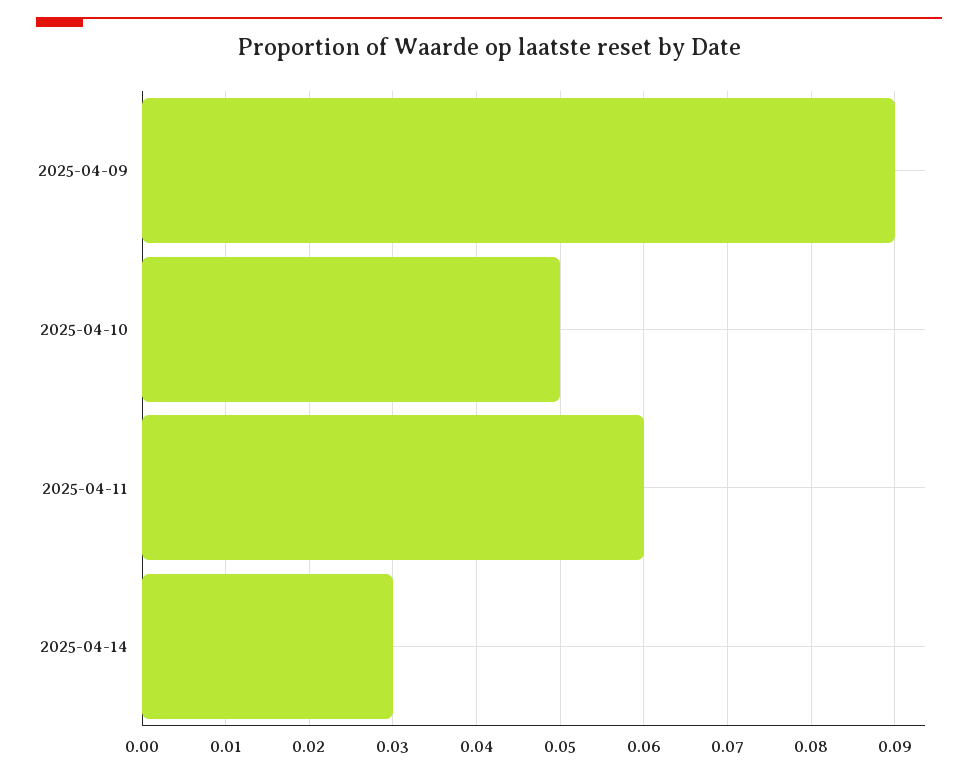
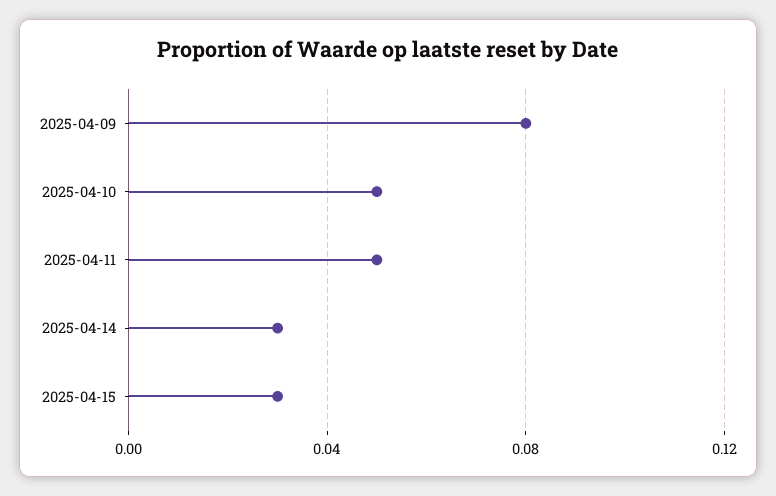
2025-04-09: 0.09 -> 0.08
2025-04-11: 0.06 -> 0.05
2025-04-15: none -> 0.03

